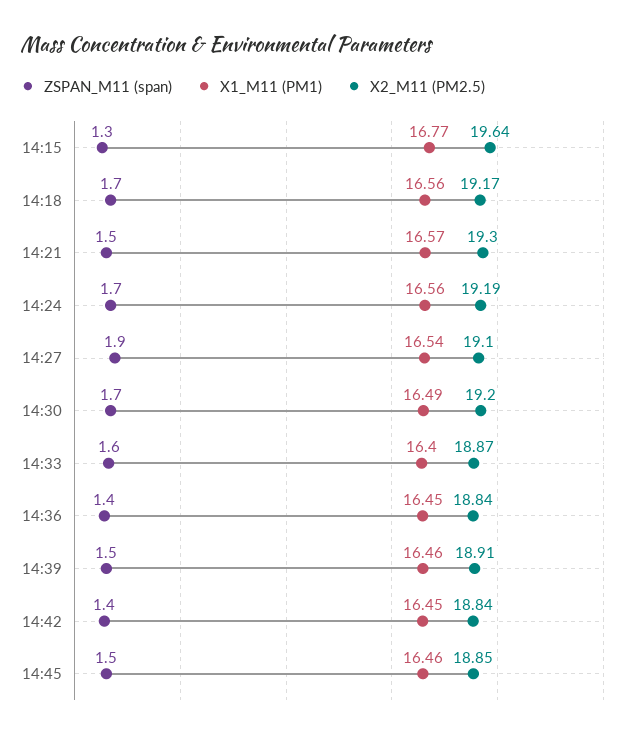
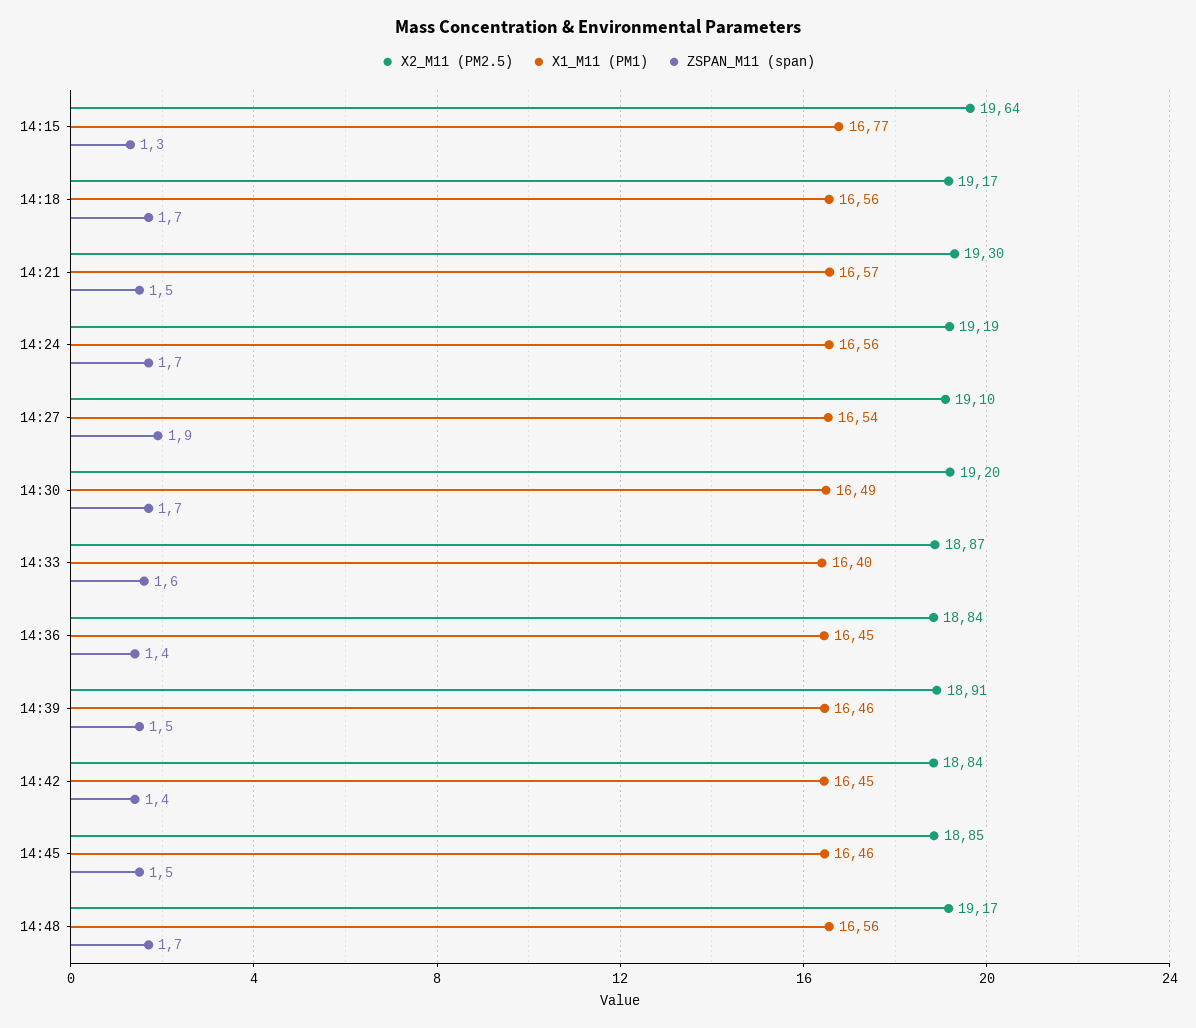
X2_M11 (PM2.5), 14:48: none -> 19.17
X1_M11 (PM1), 14:48: none -> 16.56
ZSPAN_M11 (span), 14:48: none -> 1.7

